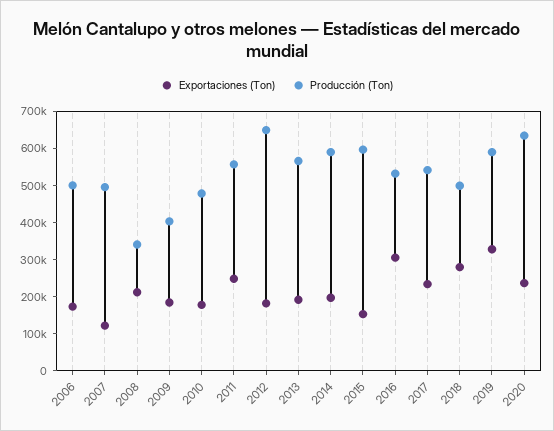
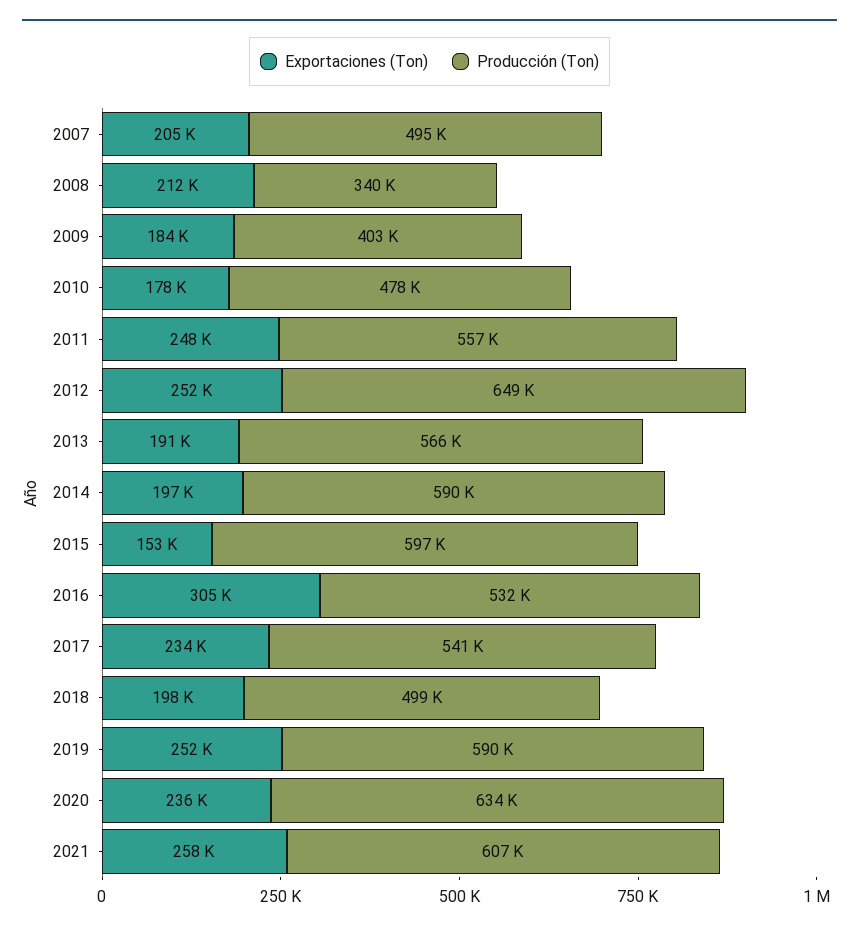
Exportaciones (Ton), 2006: 175000 -> none
Producción (Ton), 2006: 500000 -> none
Exportaciones (Ton), 2007: 125000 -> 205000
Exportaciones (Ton), 2012: 175000 -> 252000
Exportaciones (Ton), 2018: 275000 -> 198000
Exportaciones (Ton), 2019: 325000 -> 252000
Exportaciones (Ton), 2021: none -> 258000
Producción (Ton), 2021: none -> 607000

